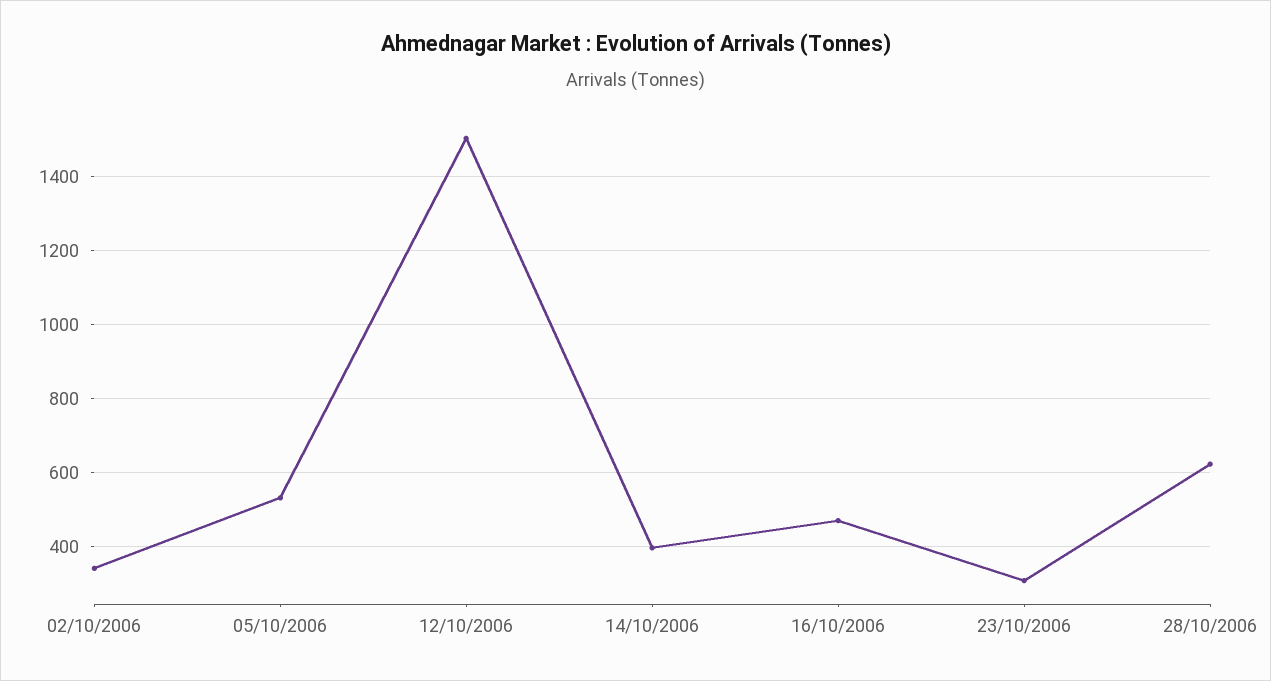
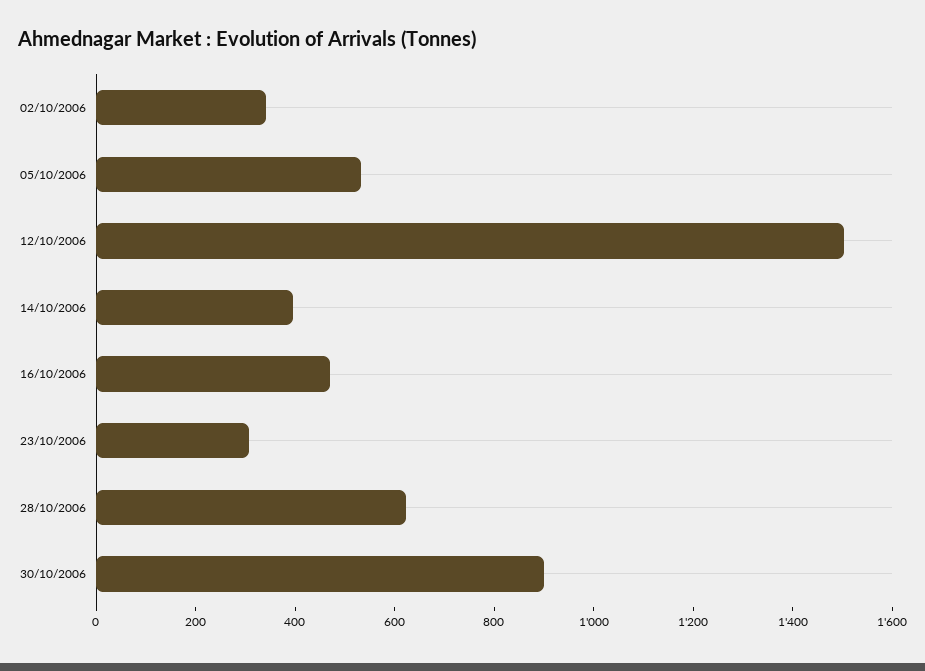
30/10/2006: none -> 900

